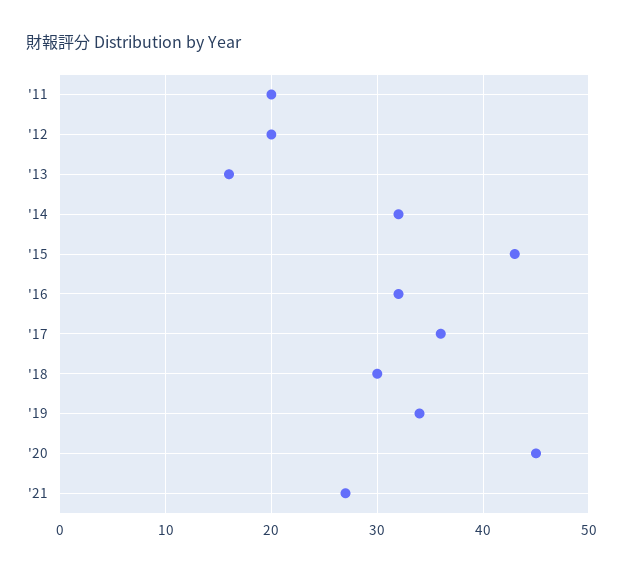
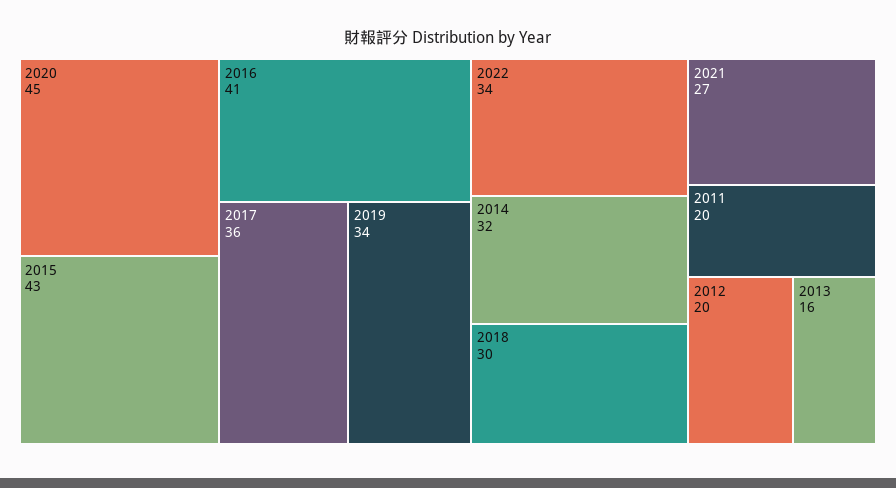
'16: 32 -> 41
2022: none -> 34

